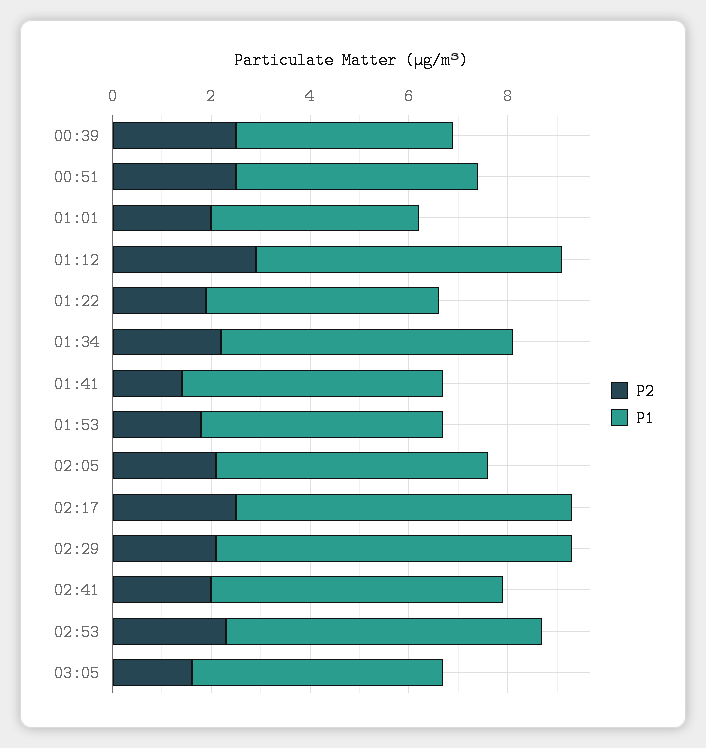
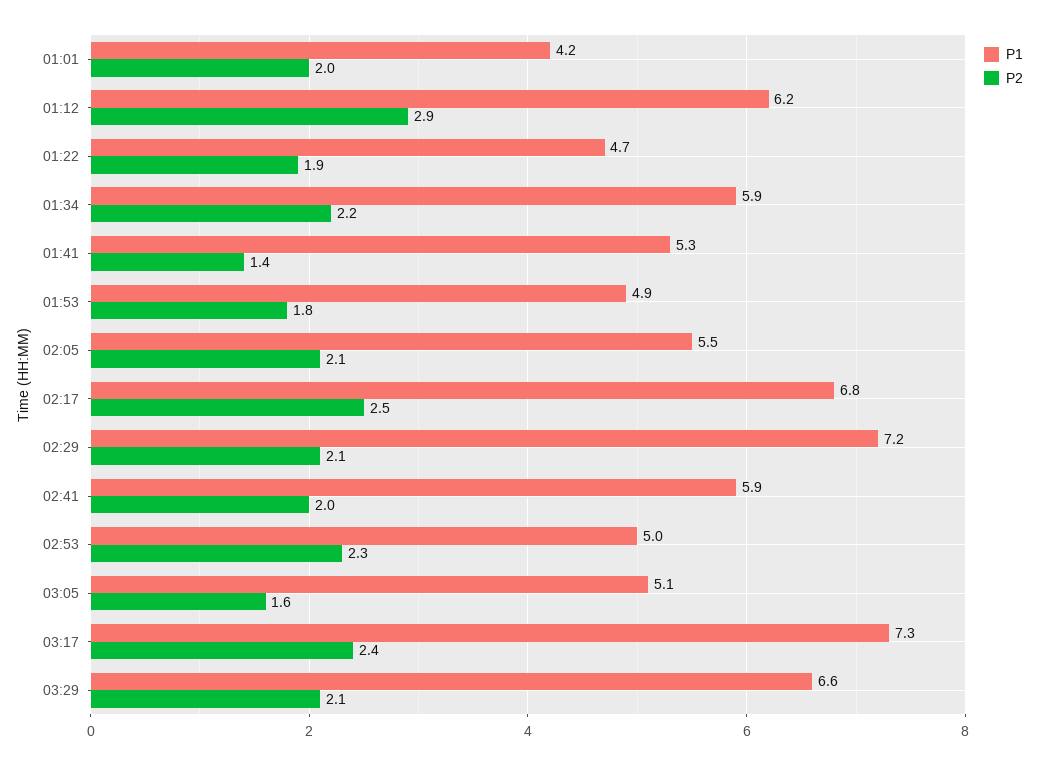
P2, 00:39: 2.5 -> none
P1, 00:39: 4.5 -> none
P2, 00:51: 2.5 -> none
P1, 00:51: 5 -> none
P1, 02:53: 6.5 -> 5
P1, 03:17: none -> 7.3
P2, 03:17: none -> 2.4
P1, 03:29: none -> 6.6
P2, 03:29: none -> 2.1

